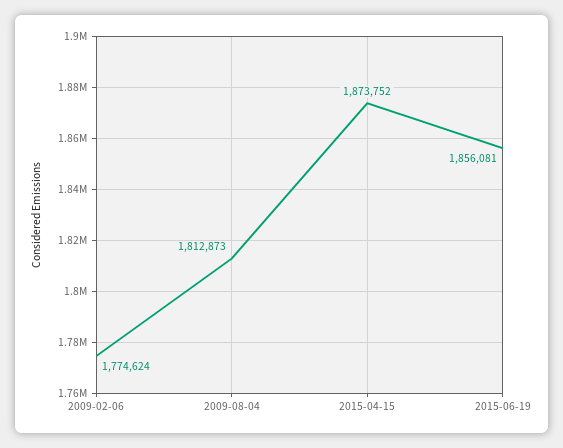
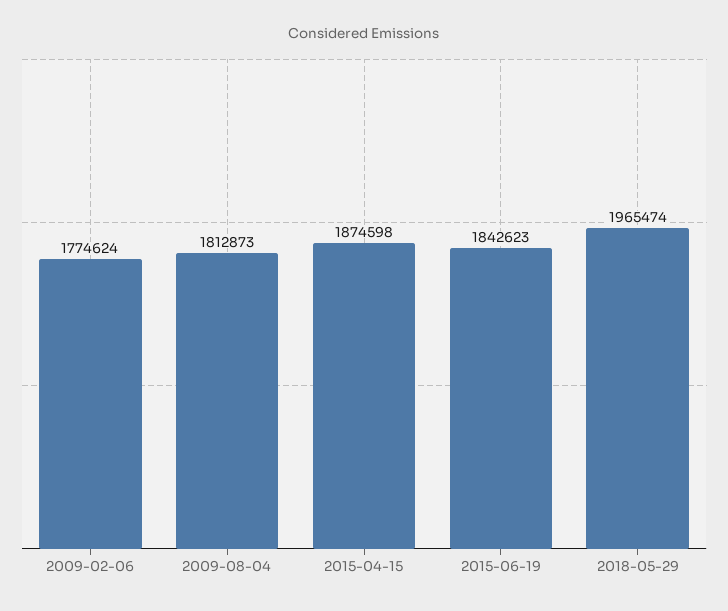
2015-04-15: 1873752 -> 1874598
2015-06-19: 1856081 -> 1842623
2018-05-29: none -> 1965474

